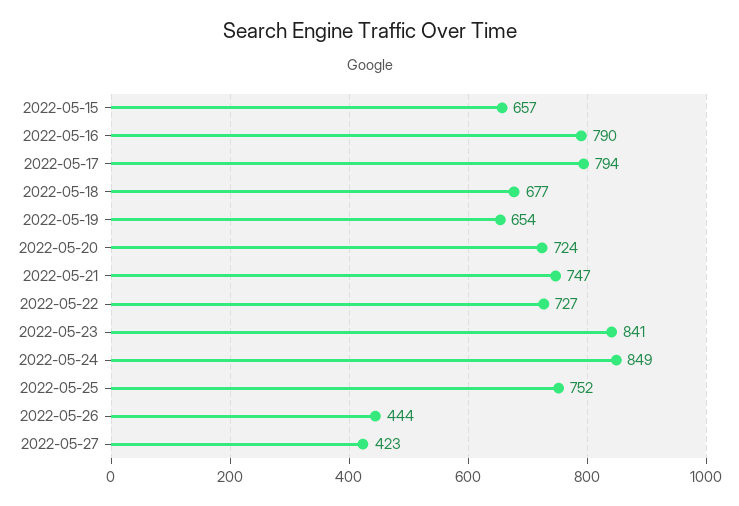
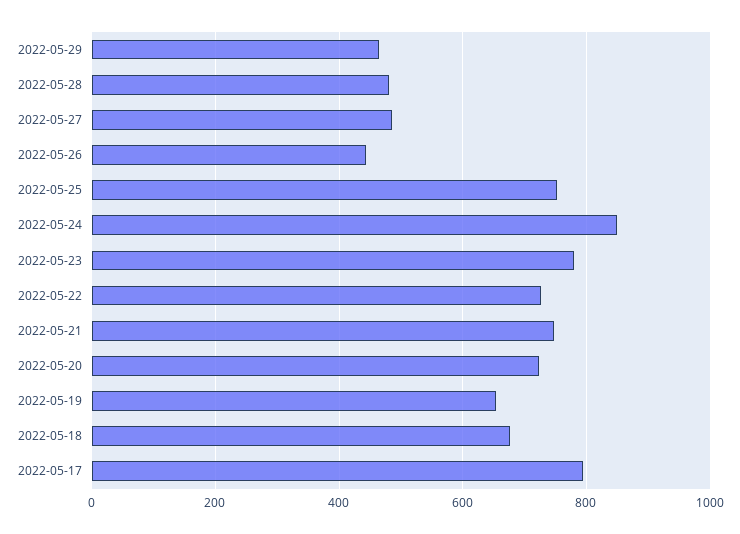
2022-05-15: 657 -> none
2022-05-16: 790 -> none
2022-05-23: 841 -> 780
2022-05-27: 423 -> 480
2022-05-29: none -> 460
2022-05-28: none -> 480

